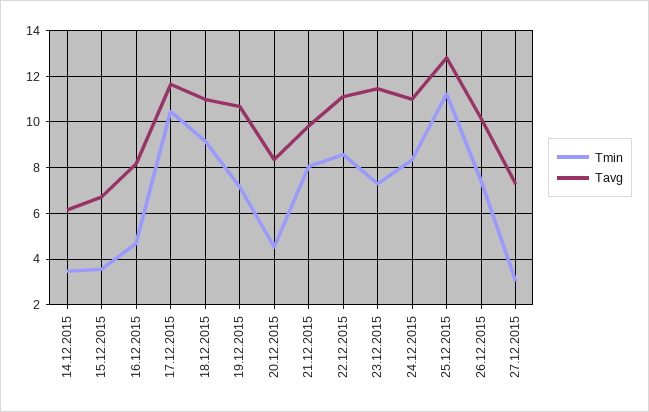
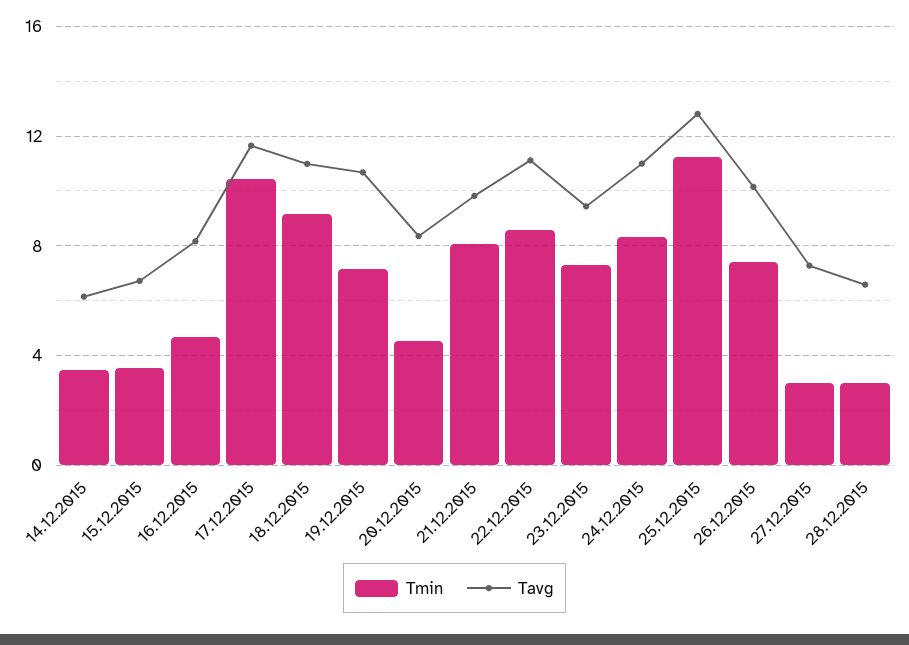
Tavg, 23.12.2015: 11.5 -> 9.5
Tmin, 28.12.2015: none -> 3
Tavg, 28.12.2015: none -> 6.5

